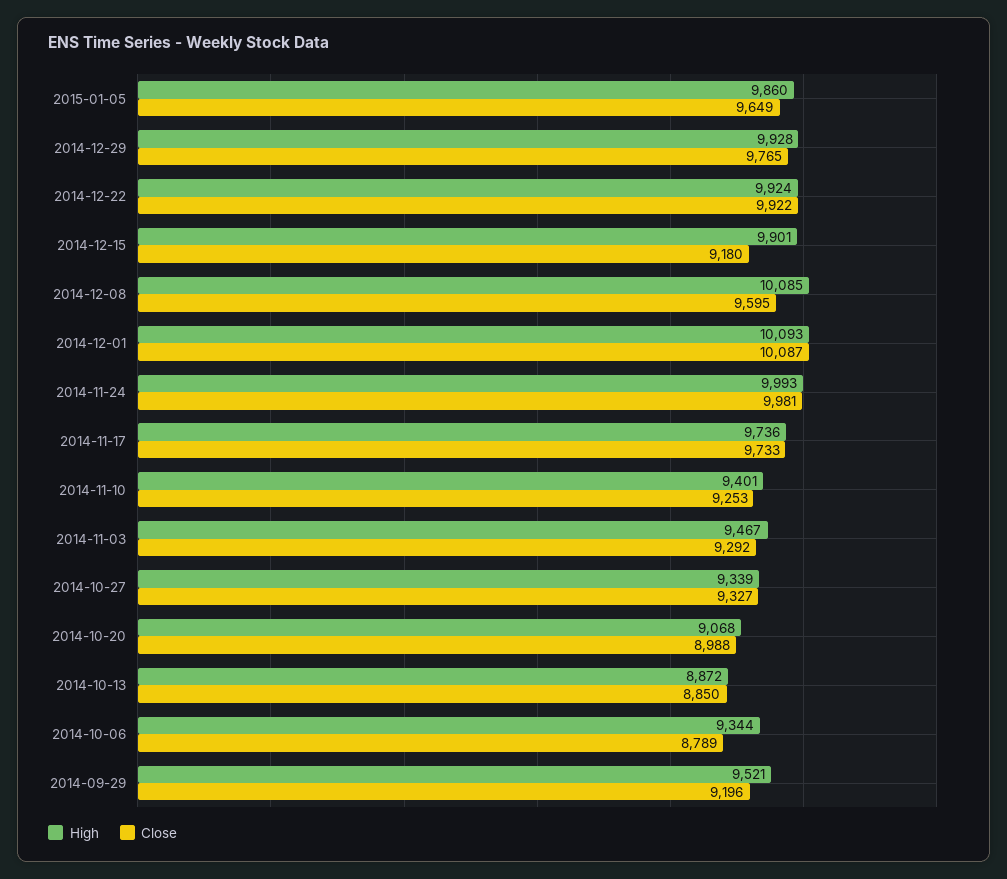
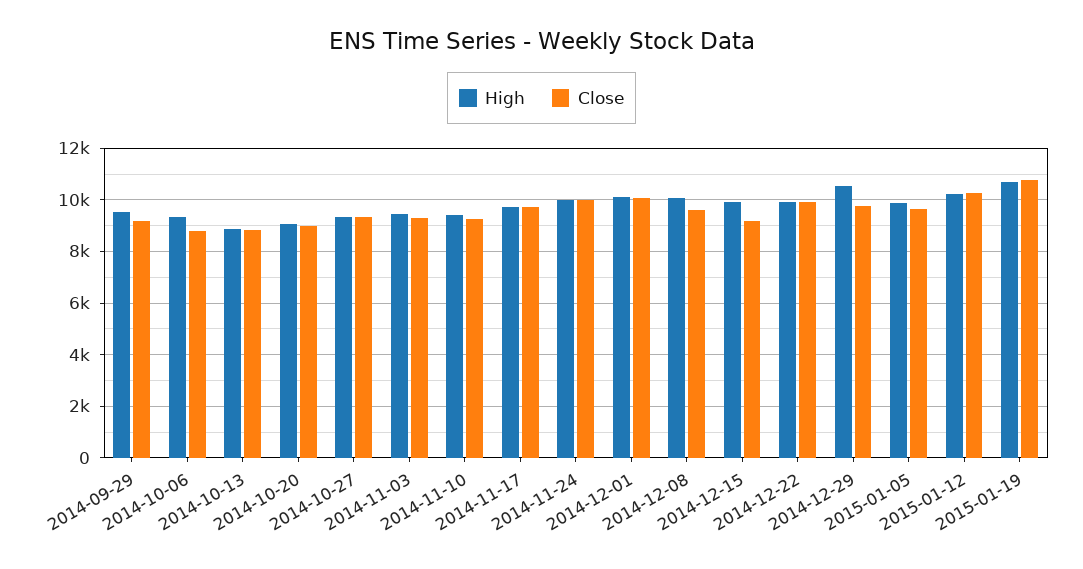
High, 2014-12-29: 9928 -> 10500
High, 2015-01-12: none -> 10250
Close, 2015-01-12: none -> 10250
High, 2015-01-19: none -> 10750
Close, 2015-01-19: none -> 10750

